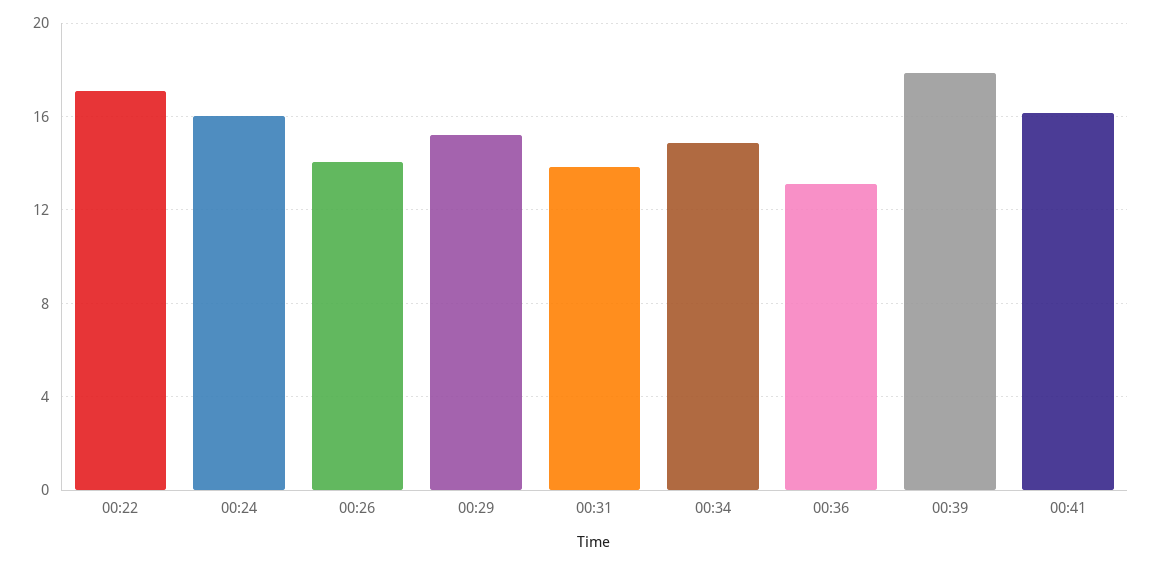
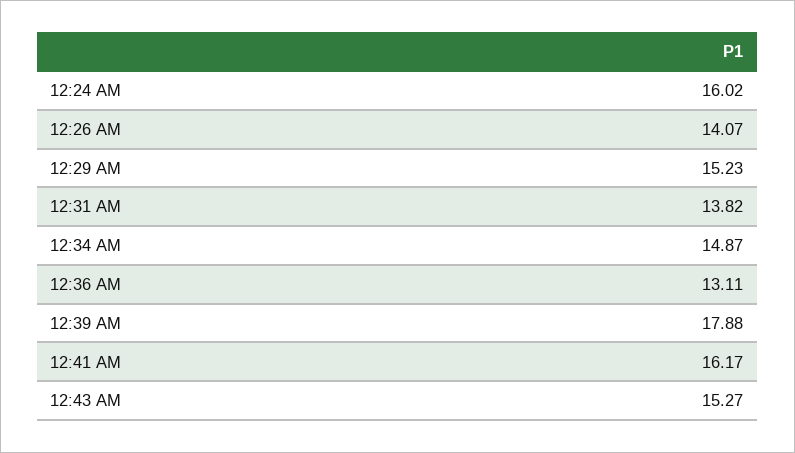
00:22: 17 -> none
12:43 AM: none -> 15.27

